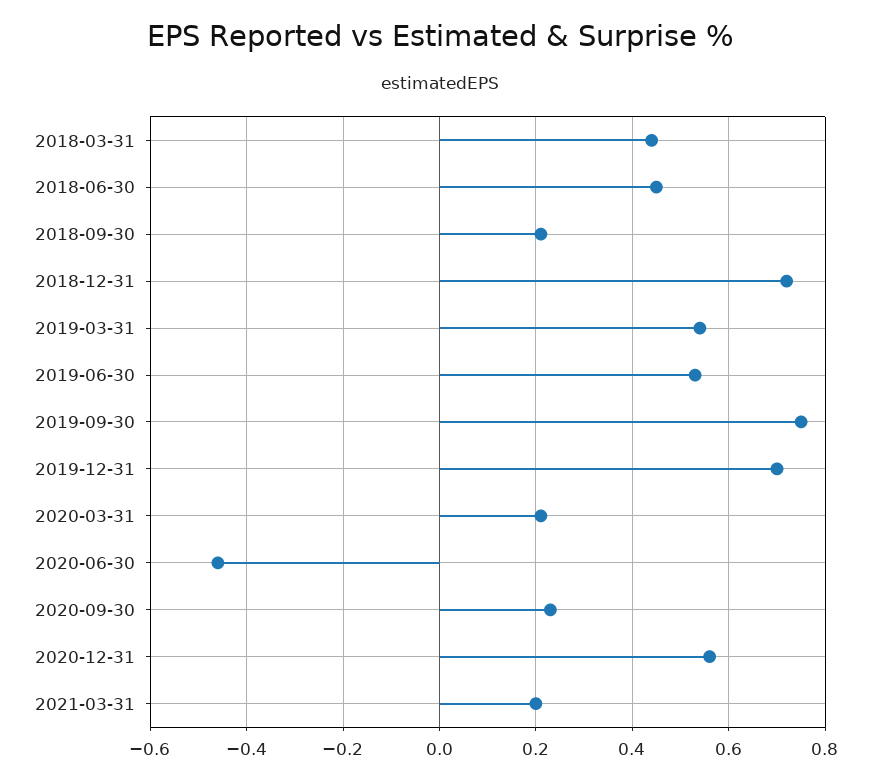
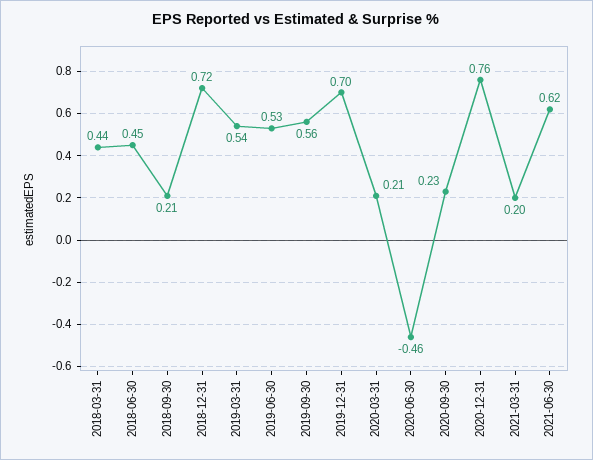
2019-09-30: 0.75 -> 0.56
2020-12-31: 0.55 -> 0.76
2021-06-30: none -> 0.62

